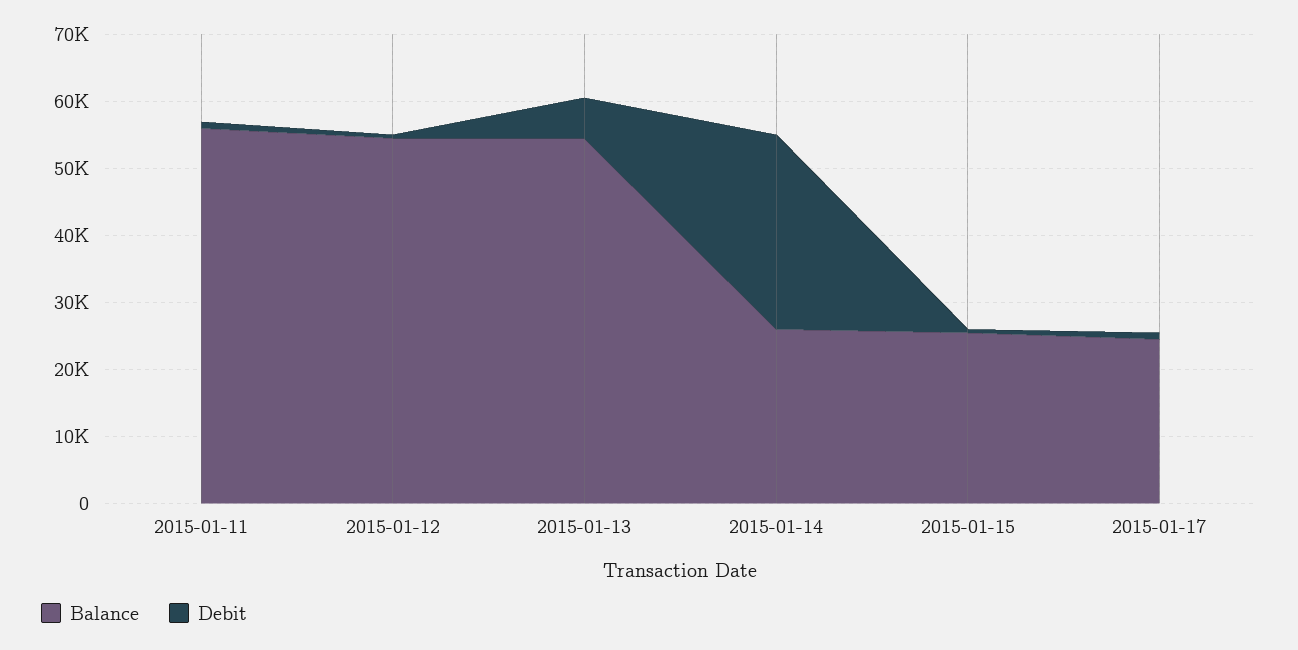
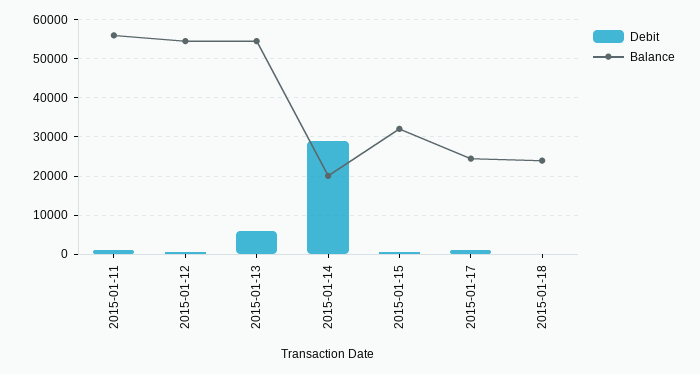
Balance, 2015-01-14: 26000 -> 20000
Balance, 2015-01-15: 26000 -> 32000
Debit, 2015-01-18: none -> 0
Balance, 2015-01-18: none -> 24000

